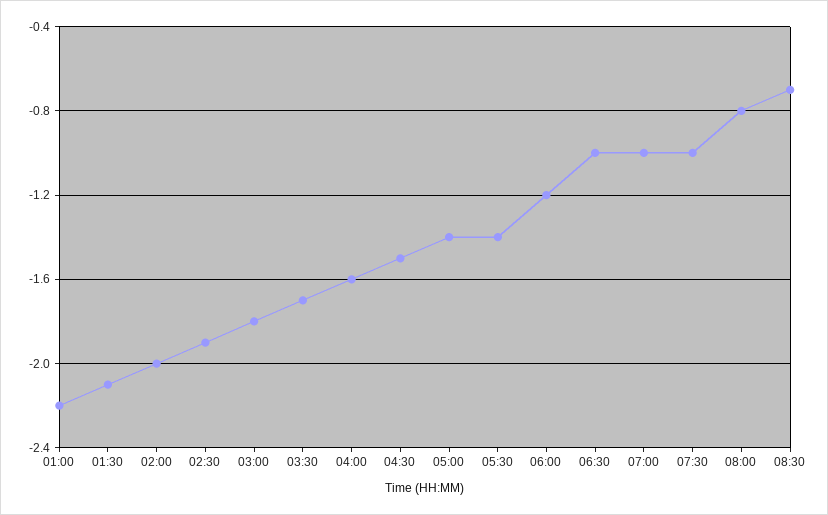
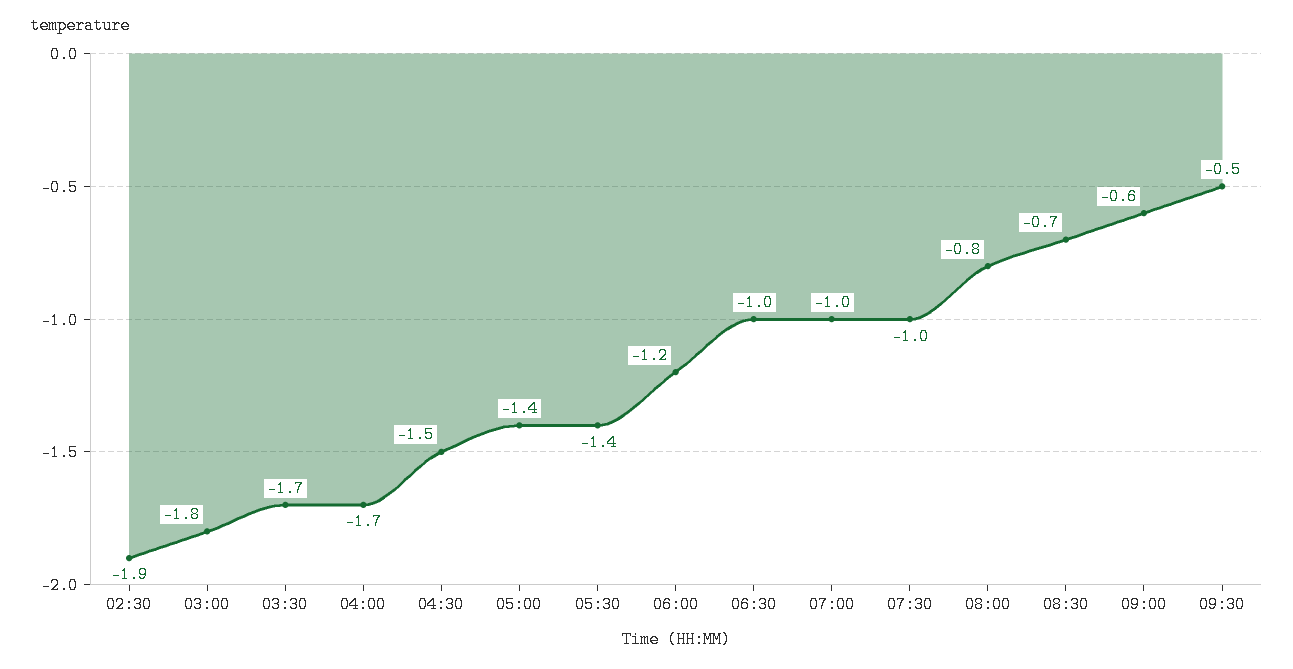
01:00: -2.2 -> none
01:30: -2.1 -> none
02:00: -2 -> none
04:00: -1.6 -> -1.7
09:00: none -> -0.6
09:30: none -> -0.5

